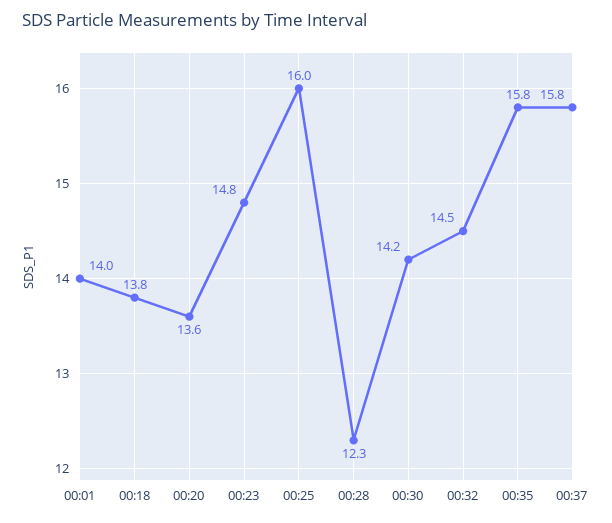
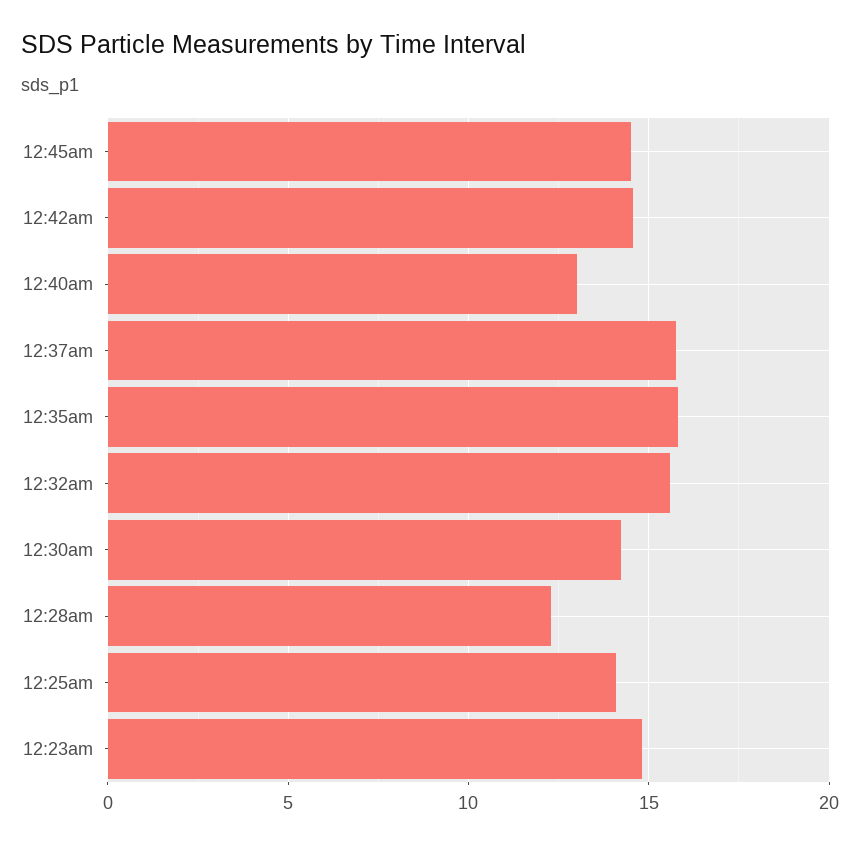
00:01: 14 -> none
00:18: 13.8 -> none
00:20: 13.6 -> none
00:25: 16 -> 14
00:32: 14.5 -> 15.5
12:45am: none -> 14.5
12:42am: none -> 14.5
12:40am: none -> 13

